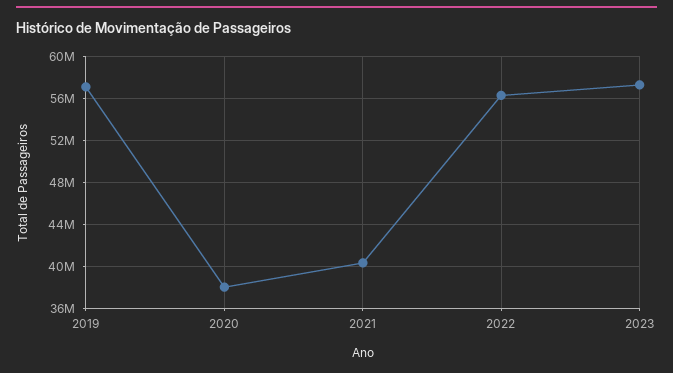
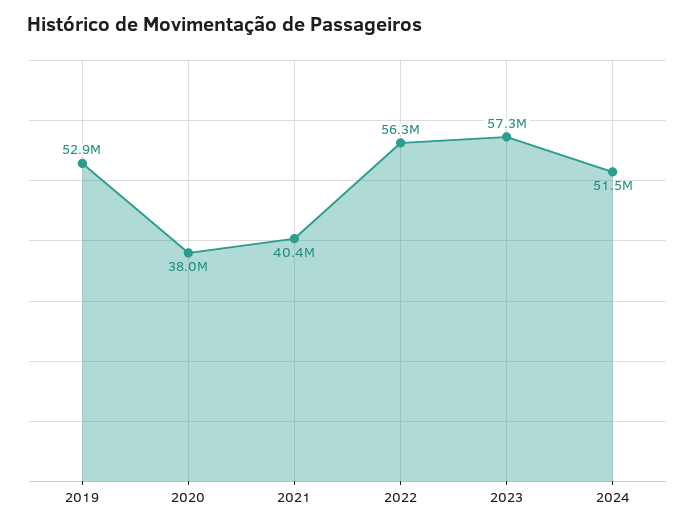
2019: 57000000 -> 52900000
2024: none -> 51500000

